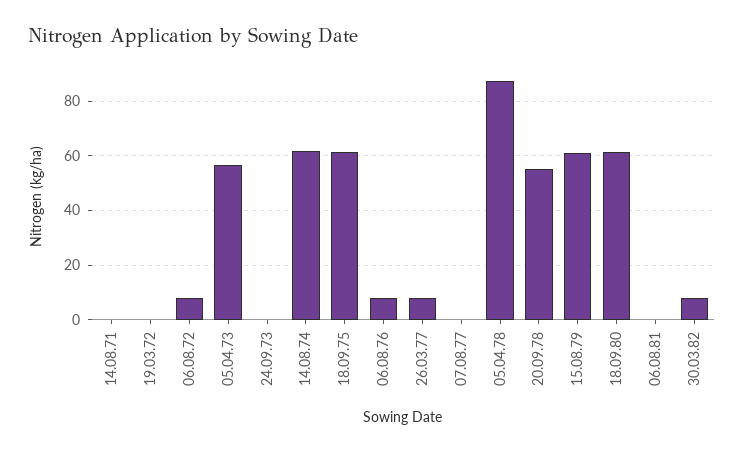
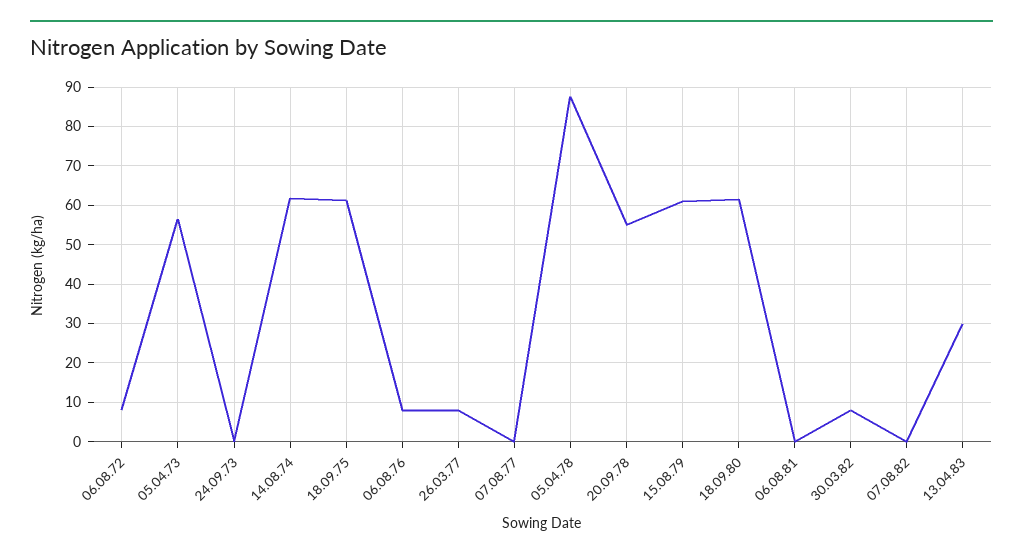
14.08.71: 0 -> none
19.03.72: 0 -> none
07.08.82: none -> 0
13.04.83: none -> 30

